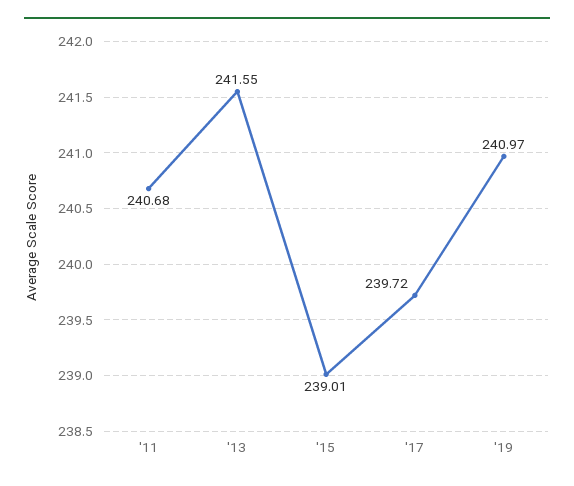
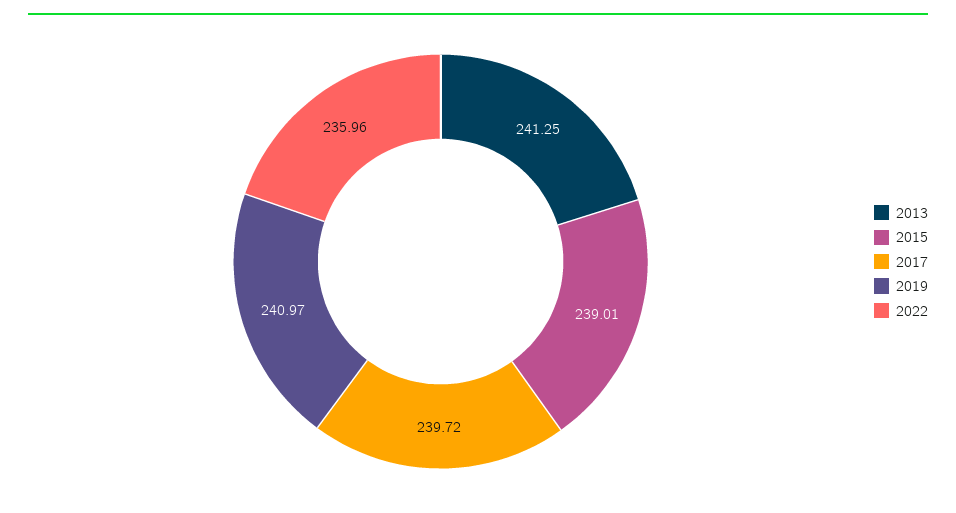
'11: 240.68 -> none
'13: 241.55 -> 241.25
2022: none -> 235.96

